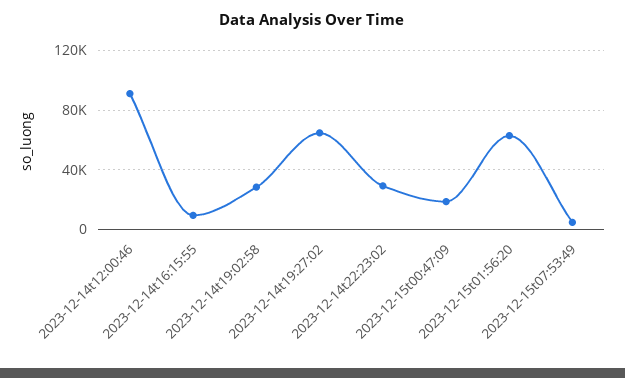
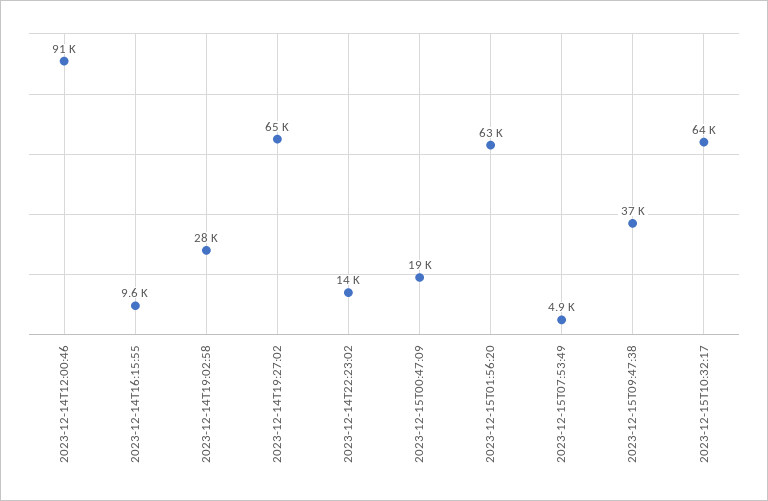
2023-12-14t22:23:02: 30000 -> 14000
2023-12-15T09:47:38: none -> 37000
2023-12-15T10:32:17: none -> 64000

